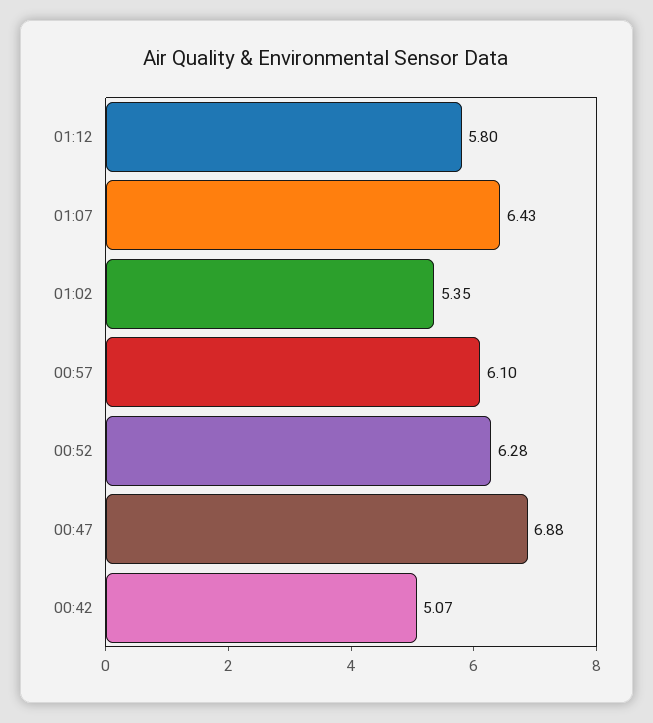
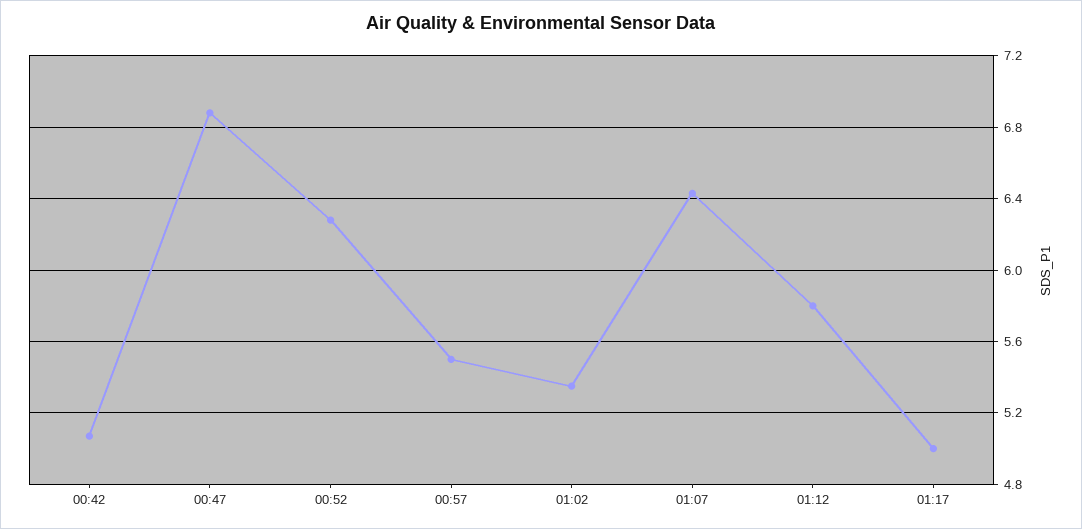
00:57: 6.1 -> 5.5
01:17: none -> 5

